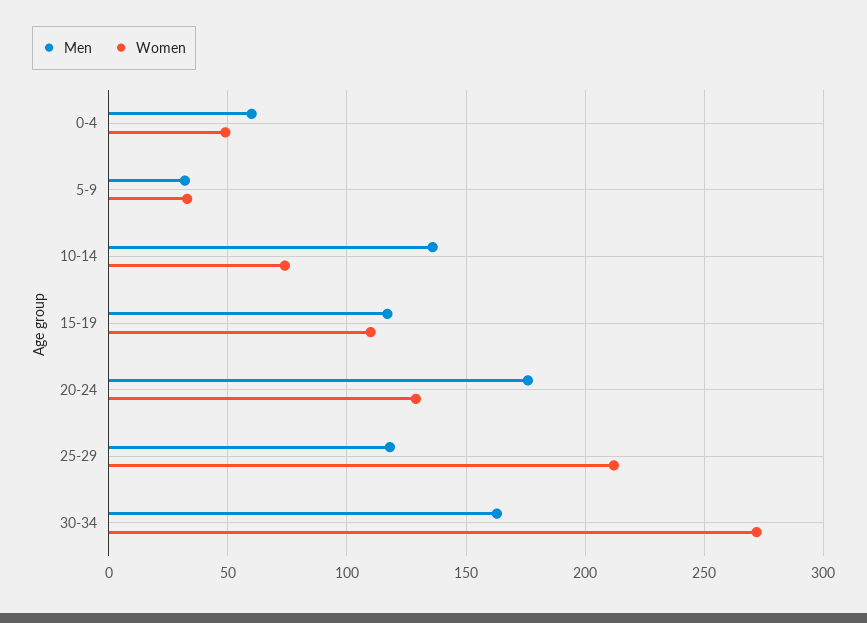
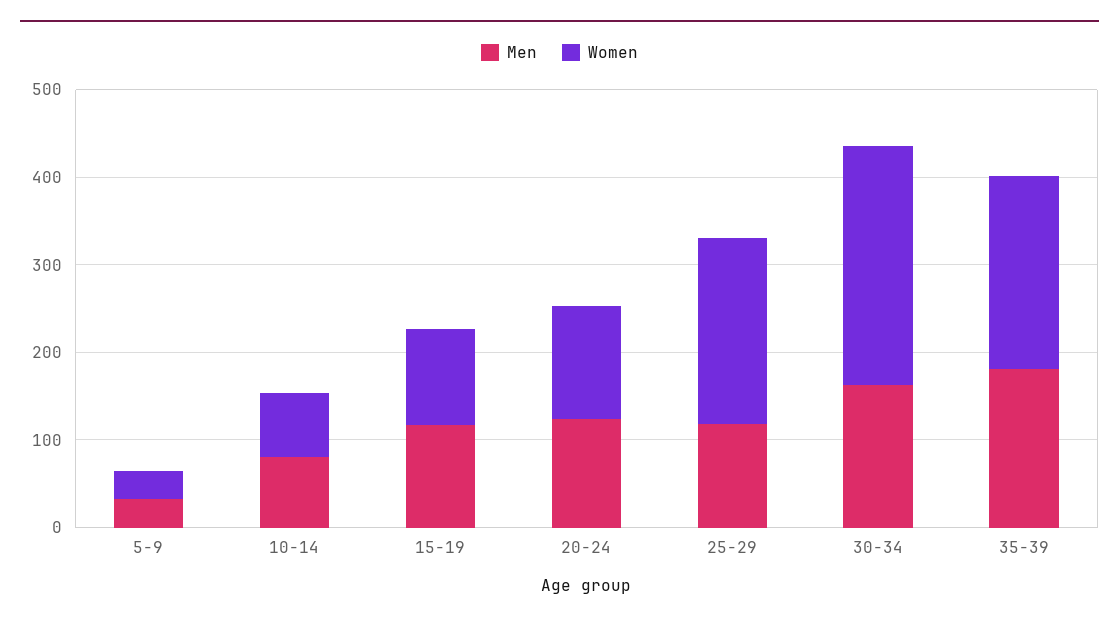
Men, 0-4: 60 -> none
Women, 0-4: 50 -> none
Men, 10-14: 135 -> 80
Men, 20-24: 175 -> 120
Men, 35-39: none -> 180
Women, 35-39: none -> 220

